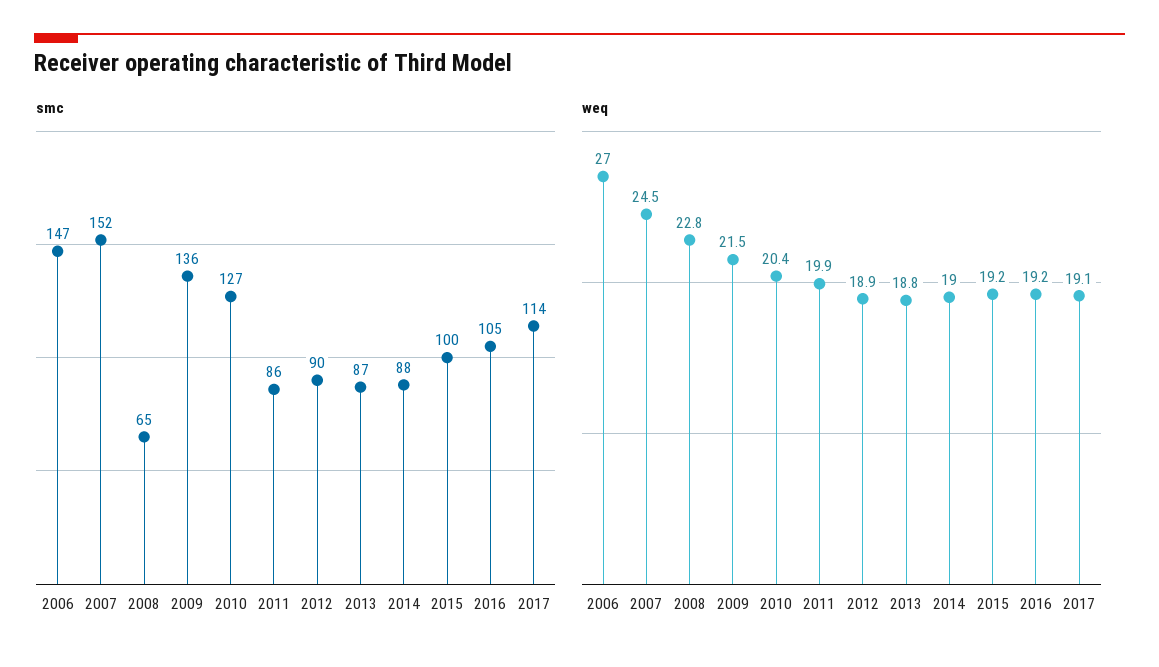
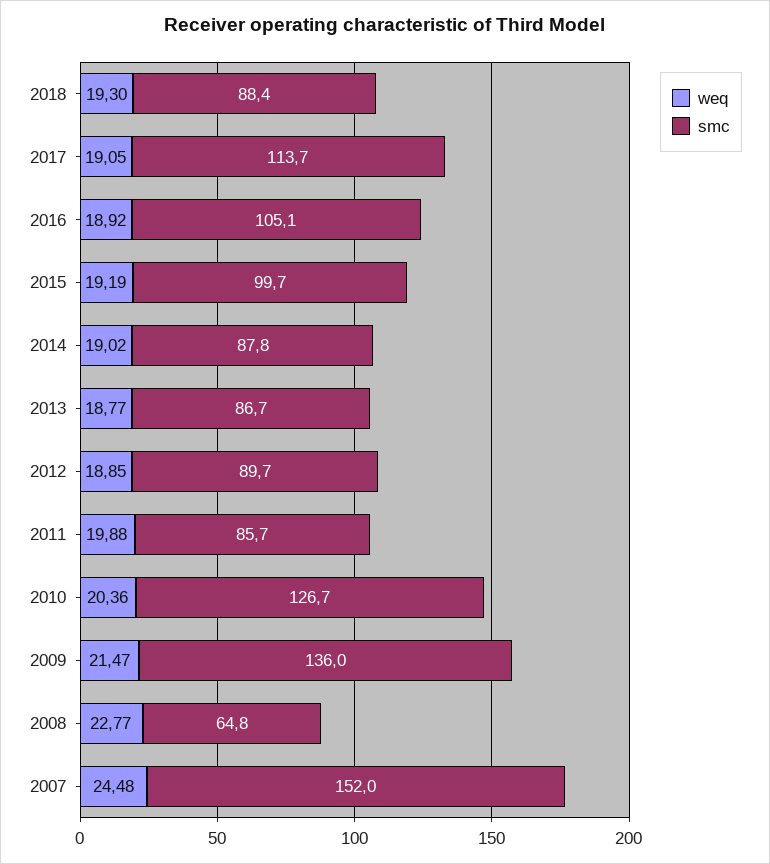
smc, 2006: 147 -> none
weq, 2006: 27 -> none
weq, 2016: 19.2 -> 18.92
weq, 2018: none -> 19.3
smc, 2018: none -> 88.4

